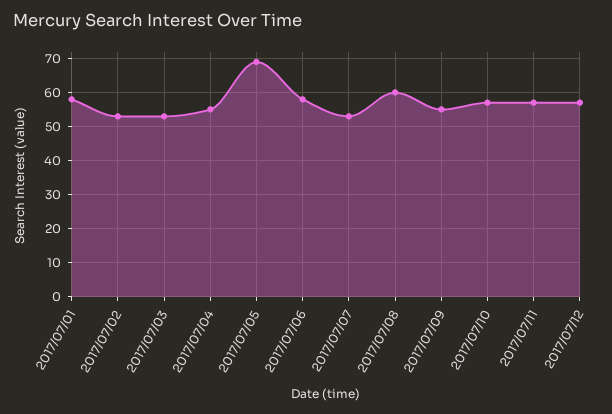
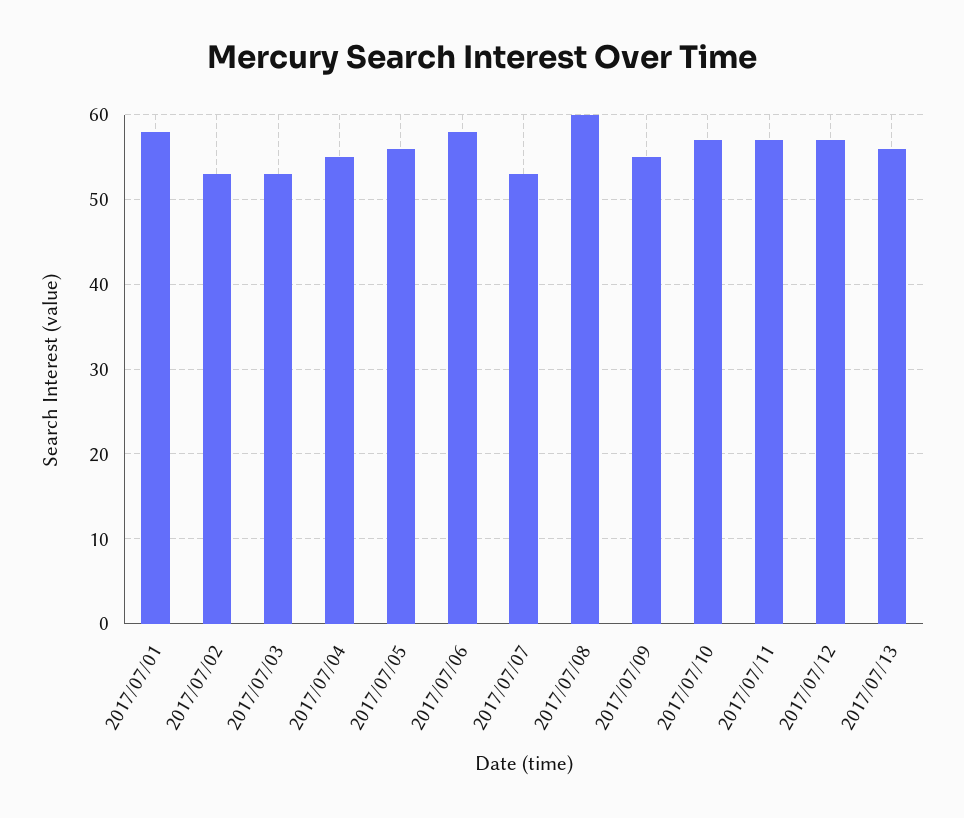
2017/07/05: 70 -> 56
2017/07/13: none -> 56

